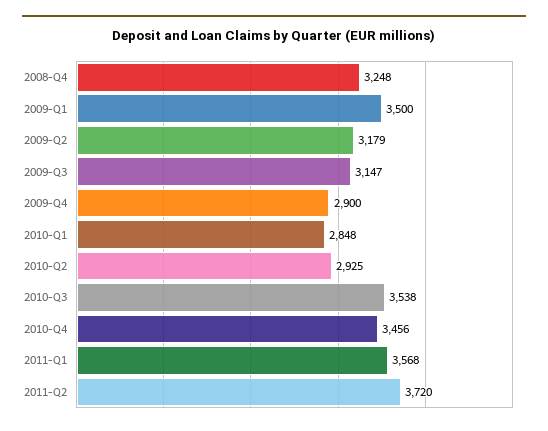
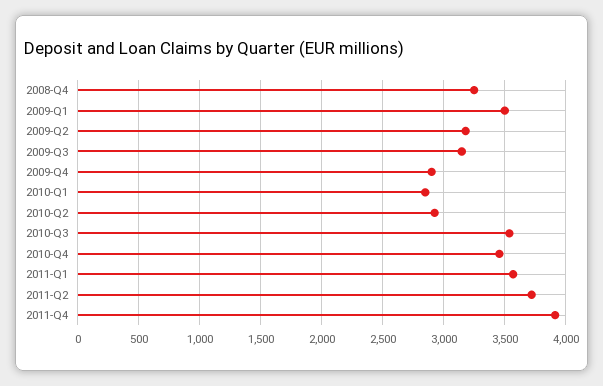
2011-Q4: none -> 3900

